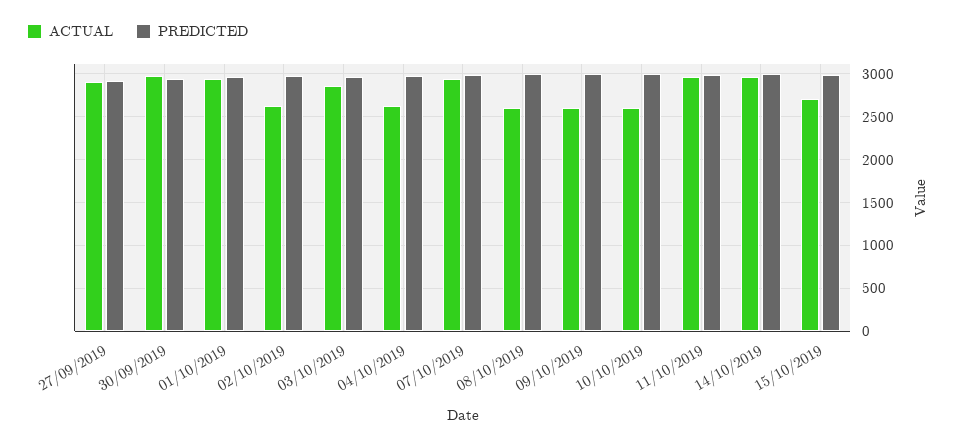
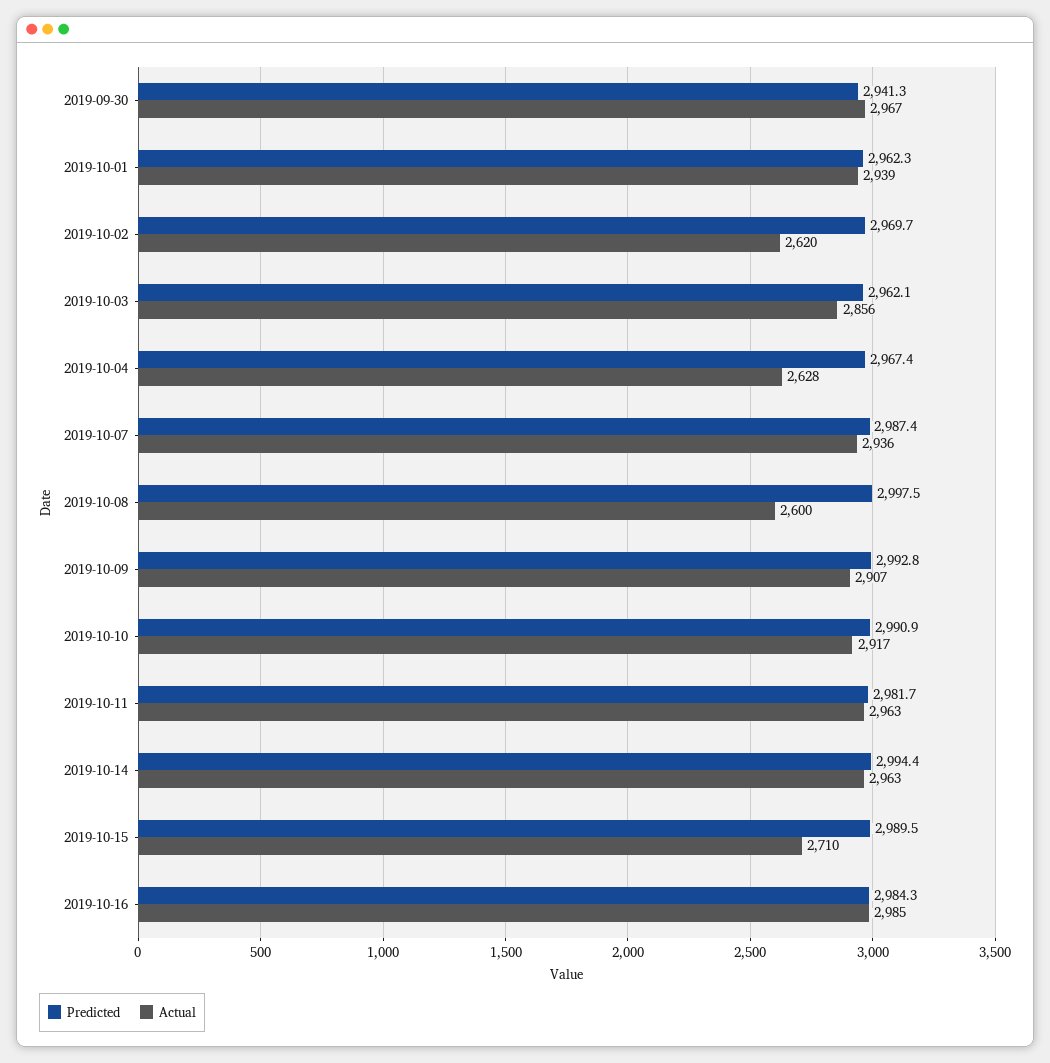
ACTUAL, 27/09/2019: 2900 -> none
PREDICTED, 27/09/2019: 2900 -> none
ACTUAL, 09/10/2019: 2600 -> 2907
ACTUAL, 10/10/2019: 2600 -> 2917
PREDICTED, 2019-10-16: none -> 2984.3
ACTUAL, 2019-10-16: none -> 2985

